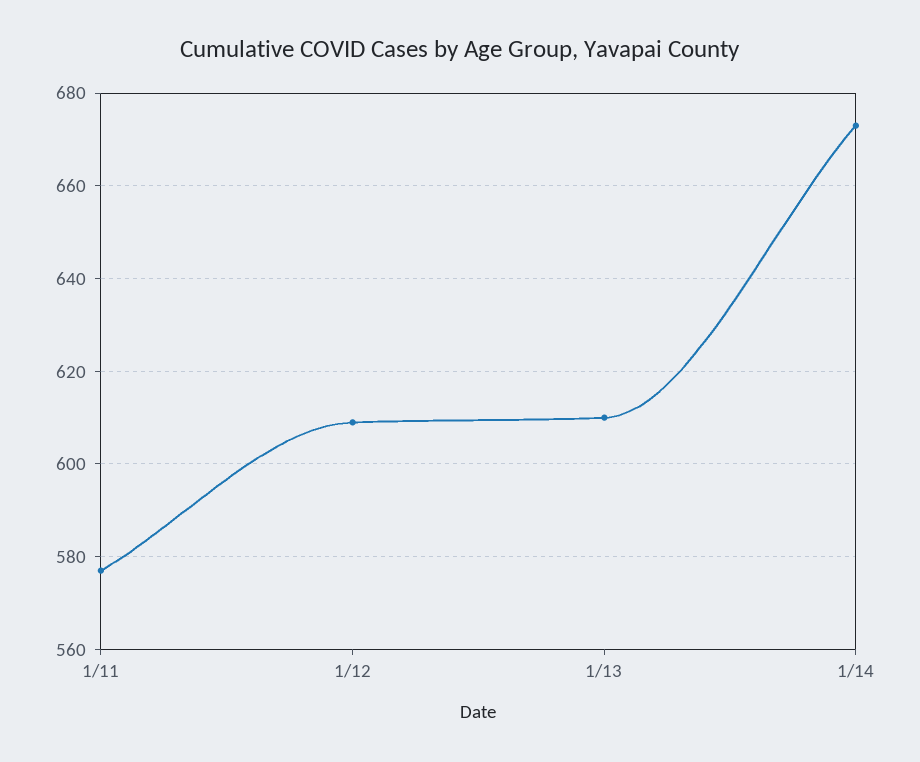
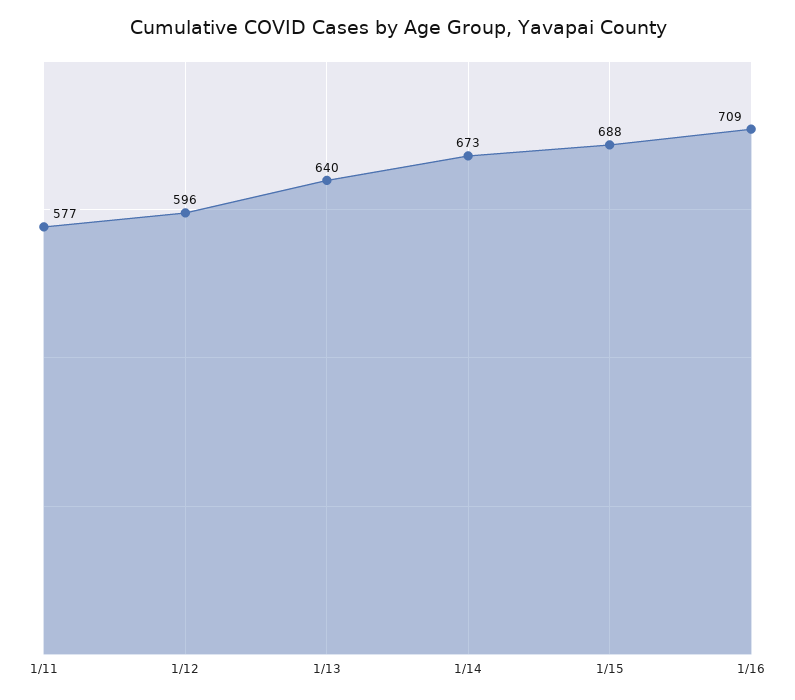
1/12: 610 -> 596
1/13: 610 -> 640
1/15: none -> 688
1/16: none -> 709

